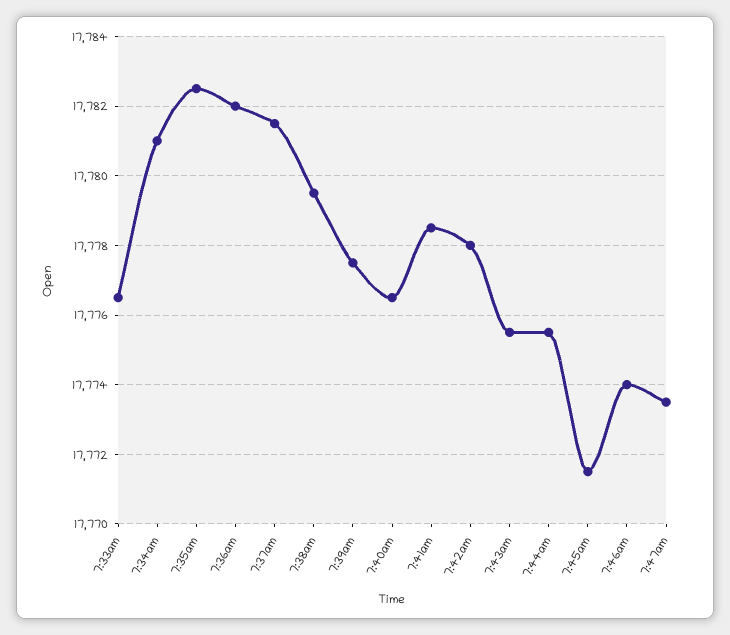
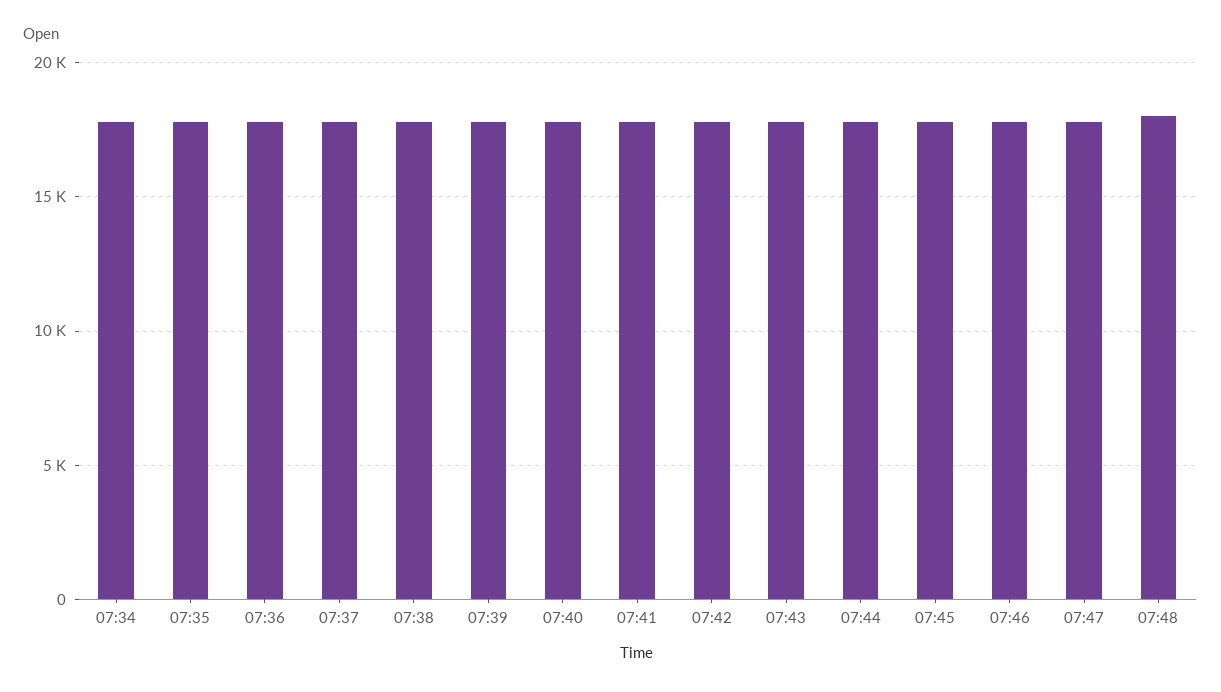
7:33am: 17776.5 -> none
07:48: none -> 18000

